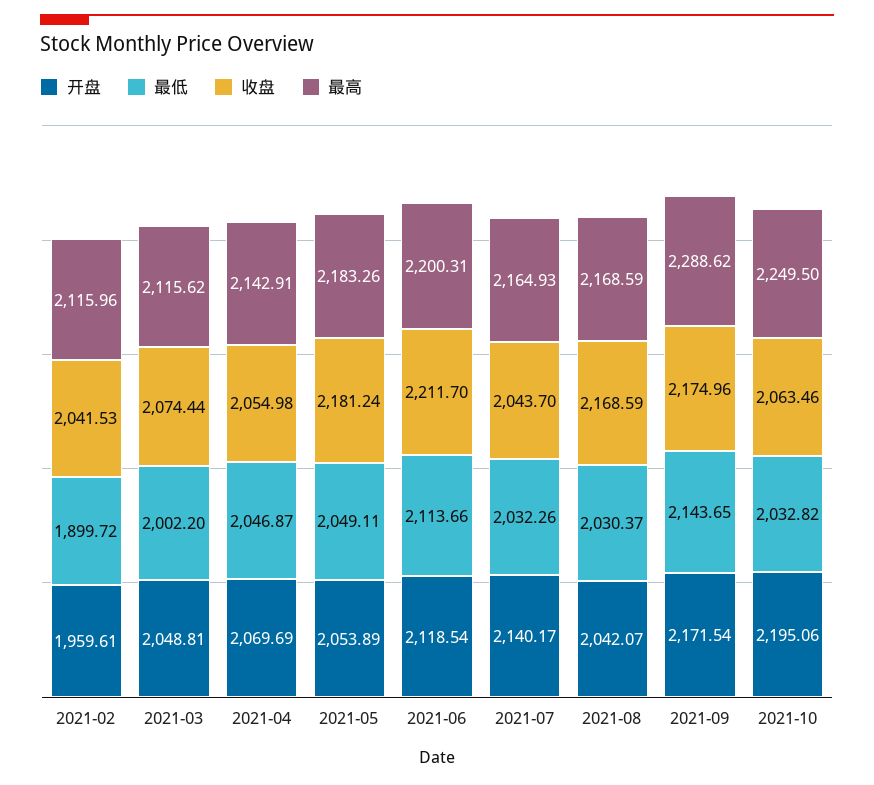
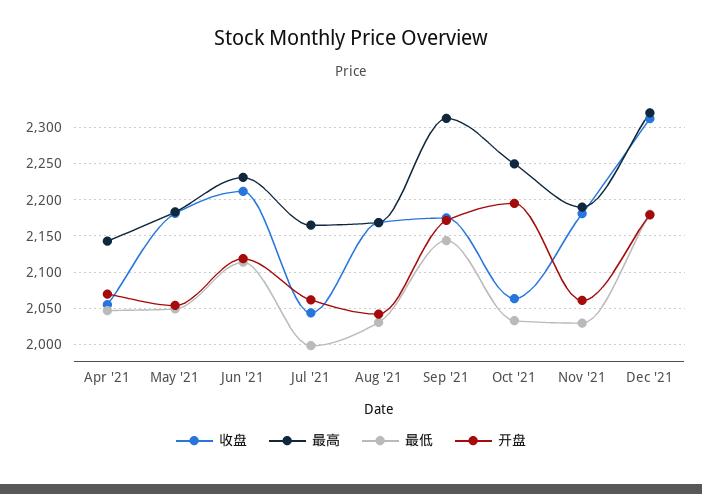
开盘, 2021-02: 1959.61 -> none
最低, 2021-02: 1899.72 -> none
收盘, 2021-02: 2041.53 -> none
最高, 2021-02: 2115.96 -> none
开盘, 2021-03: 2048.81 -> none
最低, 2021-03: 2002.2 -> none
收盘, 2021-03: 2074.44 -> none
最高, 2021-03: 2115.62 -> none
最高, 2021-06: 2200.31 -> 2230
开盘, 2021-07: 2140.17 -> 2060
最低, 2021-07: 2032.26 -> 2000
最高, 2021-09: 2288.62 -> 2310
收盘, Nov '21: none -> 2180
最高, Nov '21: none -> 2190
最低, Nov '21: none -> 2030
开盘, Nov '21: none -> 2060
收盘, Dec '21: none -> 2310
最高, Dec '21: none -> 2320
最低, Dec '21: none -> 2180
开盘, Dec '21: none -> 2180

